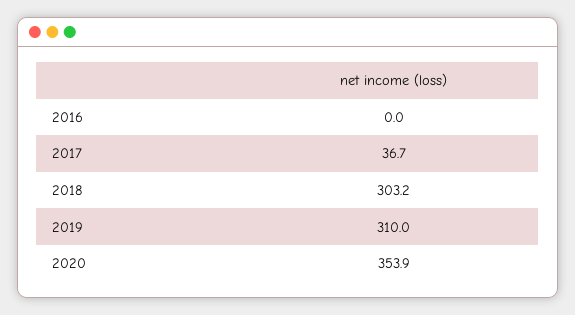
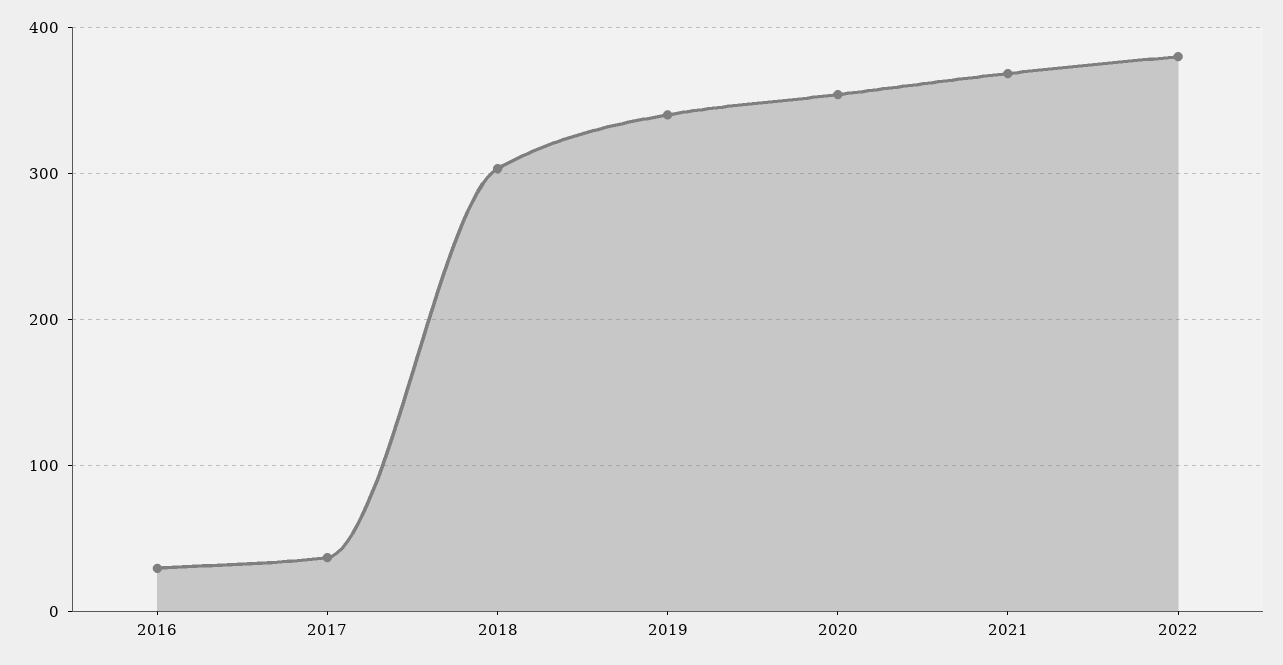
2016: 0 -> 30
2019: 310 -> 340
2021: none -> 370
2022: none -> 380

